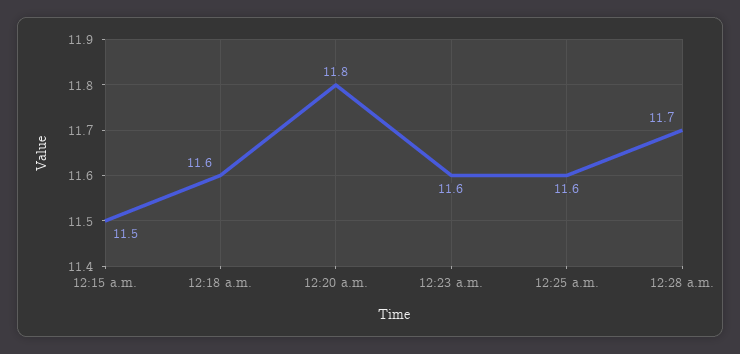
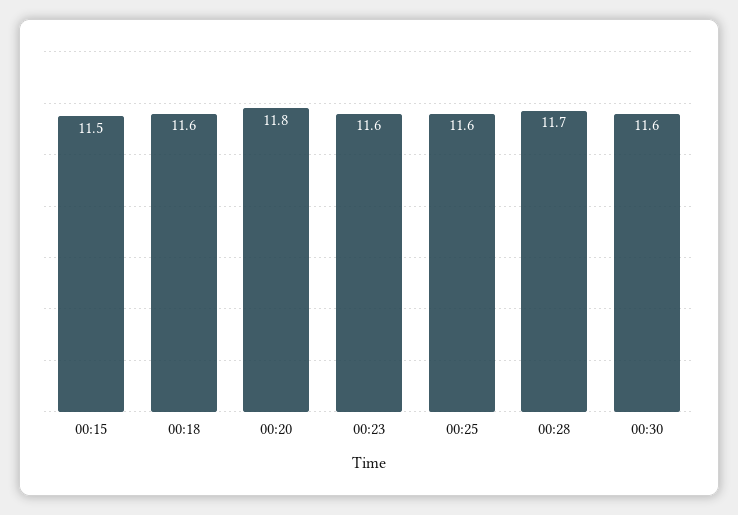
00:30: none -> 11.6

